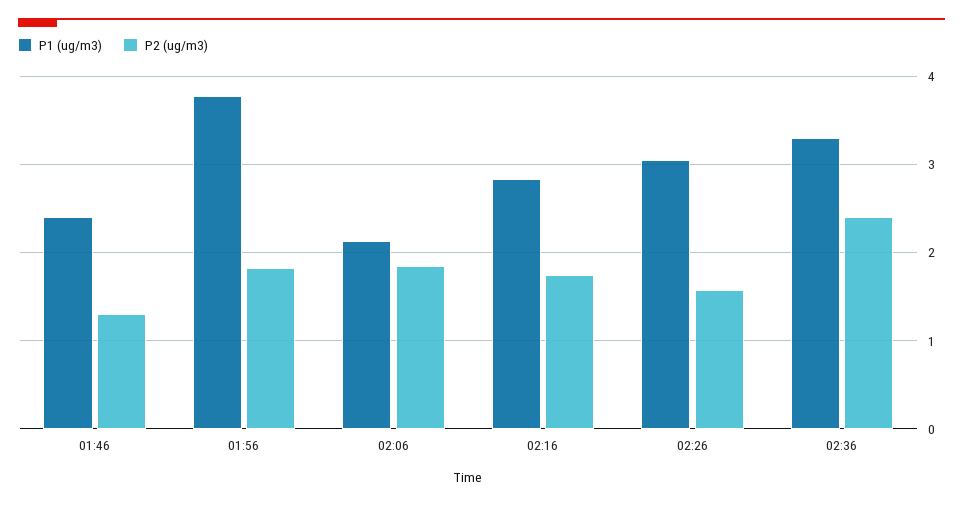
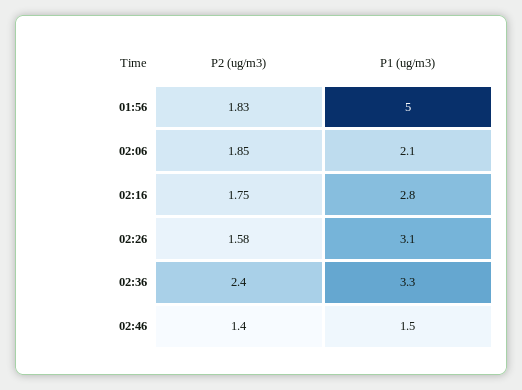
P1 (ug/m3), 01:46: 2.4 -> none
P2 (ug/m3), 01:46: 1.3 -> none
P1 (ug/m3), 01:56: 3.8 -> 5
P2 (ug/m3), 02:46: none -> 1.4
P1 (ug/m3), 02:46: none -> 1.5

